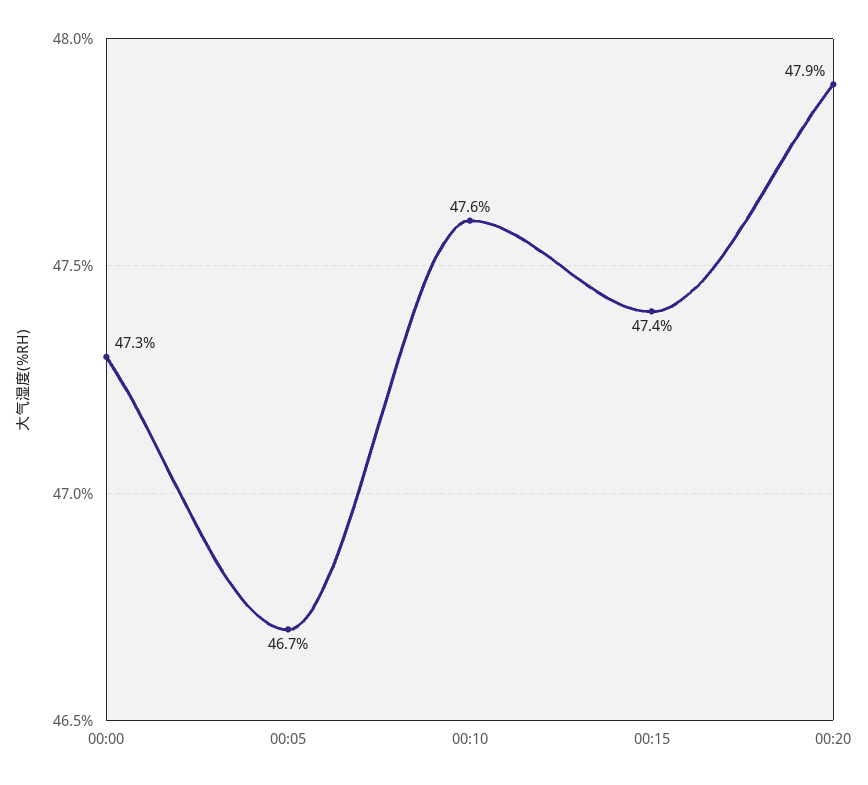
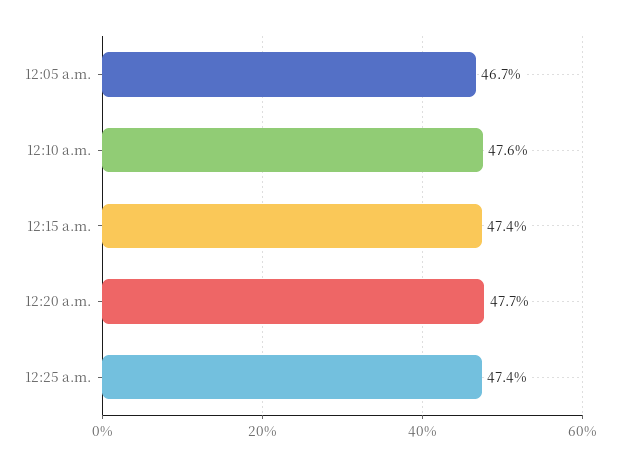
00:00: 47.3 -> none
00:20: 47.9 -> 47.7
12:25 a.m.: none -> 47.4

